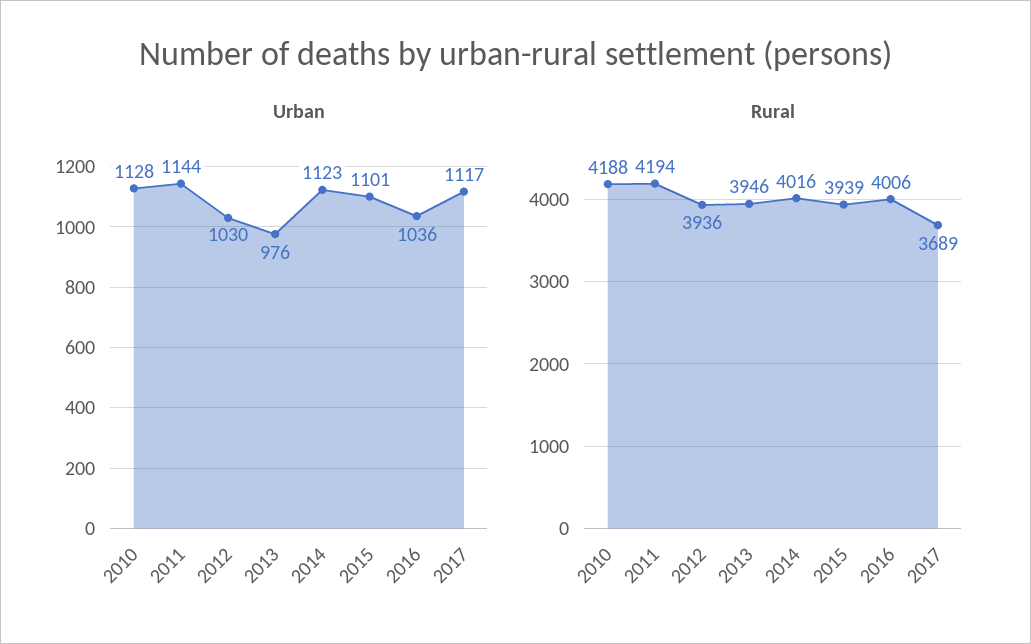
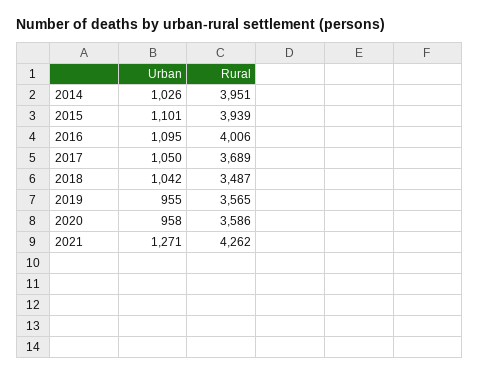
Urban, 2010: 1128 -> none
Urban, 2011: 1144 -> none
Urban, 2012: 1030 -> none
Urban, 2013: 976 -> none
Urban, 2014: 1123 -> 1026
Urban, 2016: 1036 -> 1095
Urban, 2017: 1117 -> 1050
Rural, 2010: 4188 -> none
Rural, 2011: 4194 -> none
Rural, 2012: 3936 -> none
Rural, 2013: 3946 -> none
Rural, 2014: 4016 -> 3951
Urban, 2018: none -> 1042
Rural, 2018: none -> 3487
Urban, 2019: none -> 955
Rural, 2019: none -> 3565
Urban, 2020: none -> 958
Rural, 2020: none -> 3586
Urban, 2021: none -> 1271
Rural, 2021: none -> 4262

